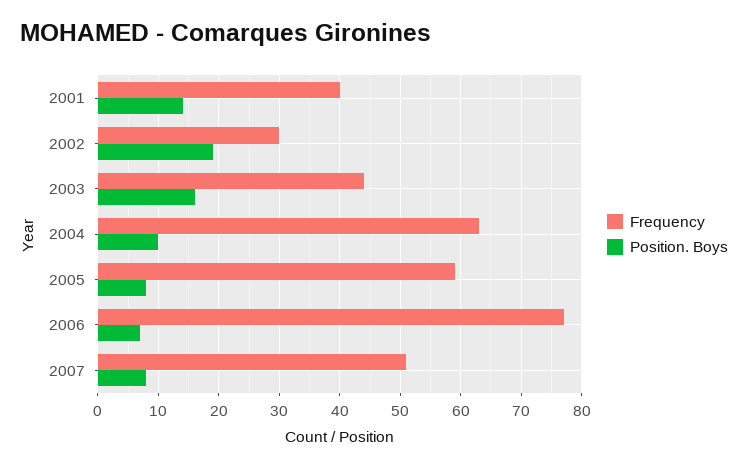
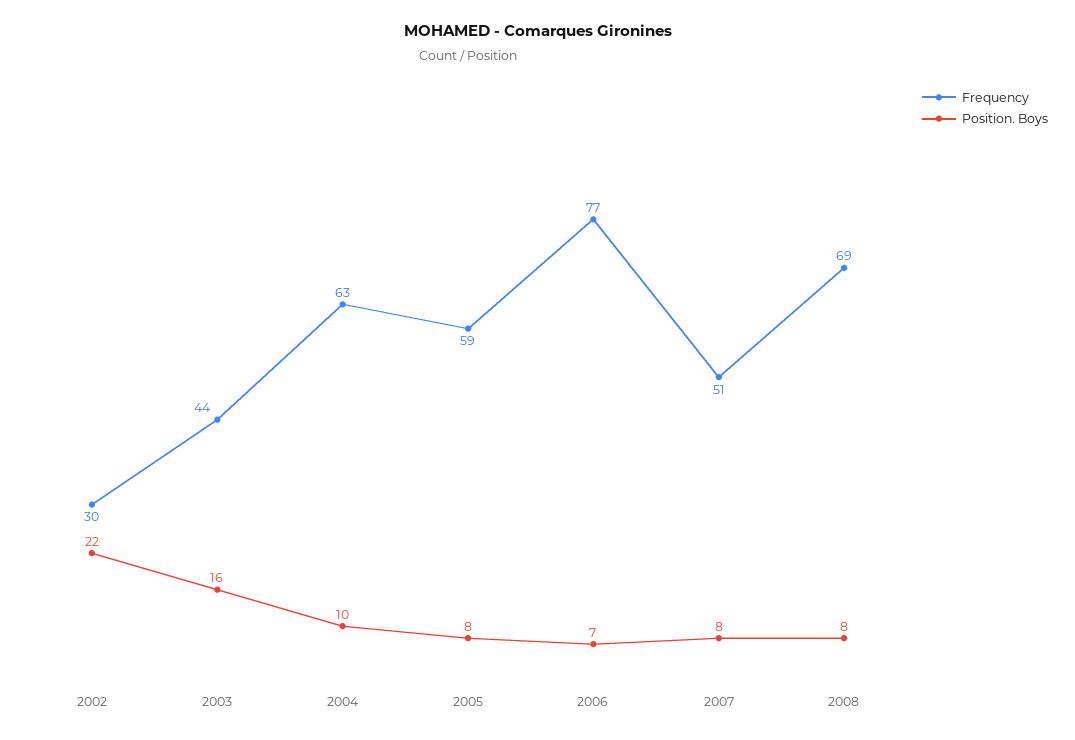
Frequency, 2001: 40 -> none
Position. Boys, 2001: 14 -> none
Position. Boys, 2002: 19 -> 22
Frequency, 2008: none -> 69
Position. Boys, 2008: none -> 8

